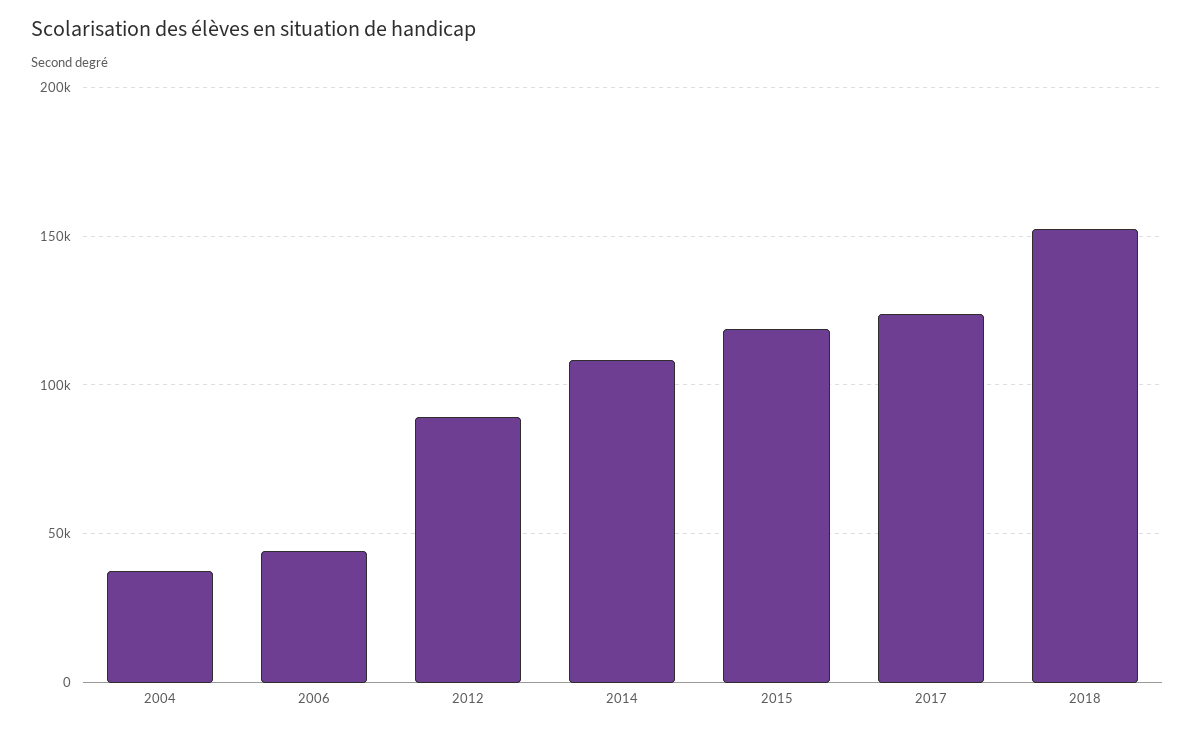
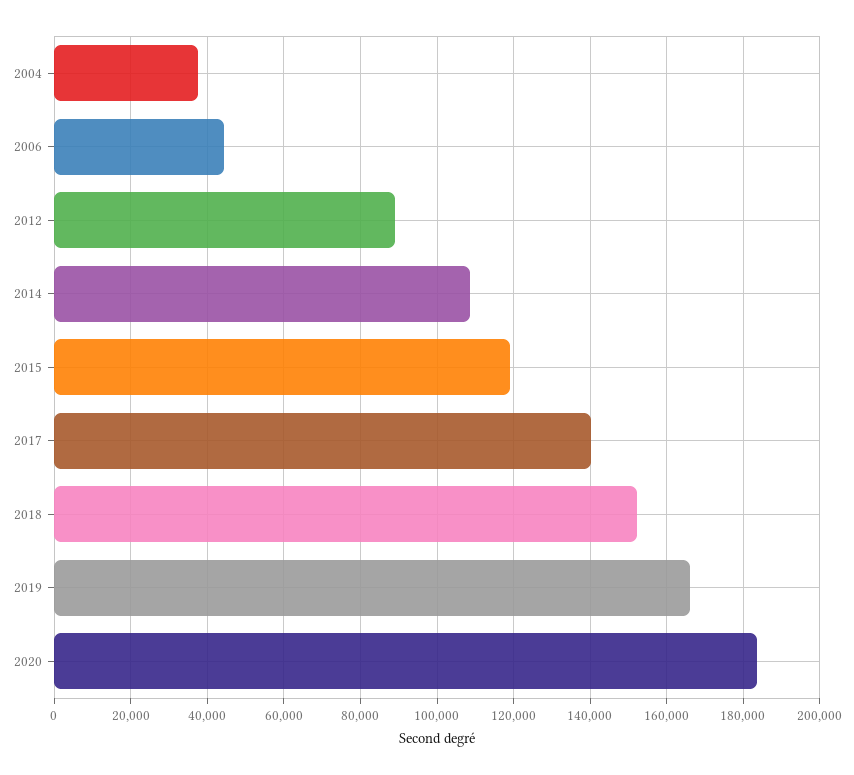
2017: 125000 -> 140000
2019: none -> 166000
2020: none -> 184000

